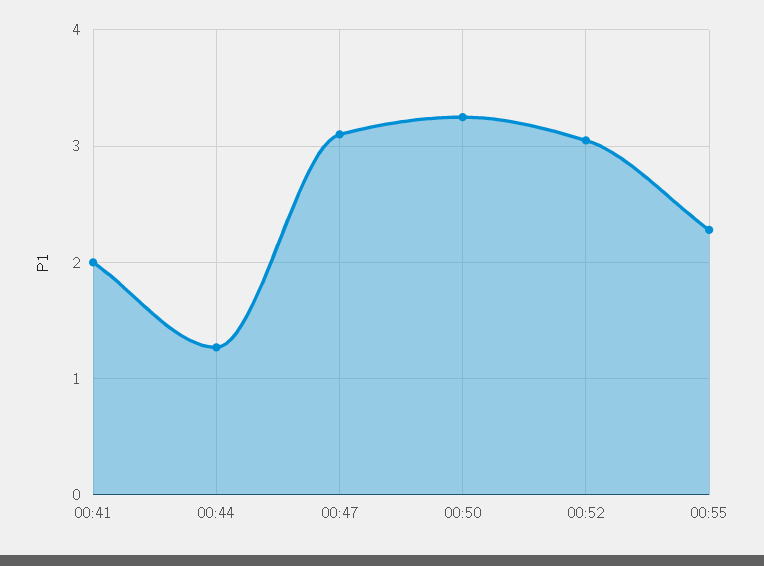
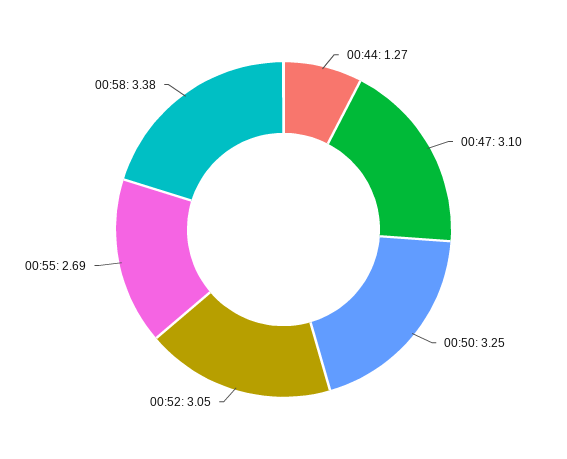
00:41: 2 -> none
00:55: 2.3 -> 2.69
00:58: none -> 3.38

